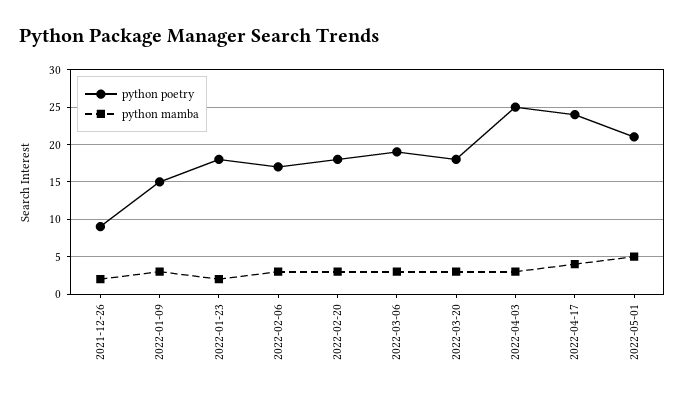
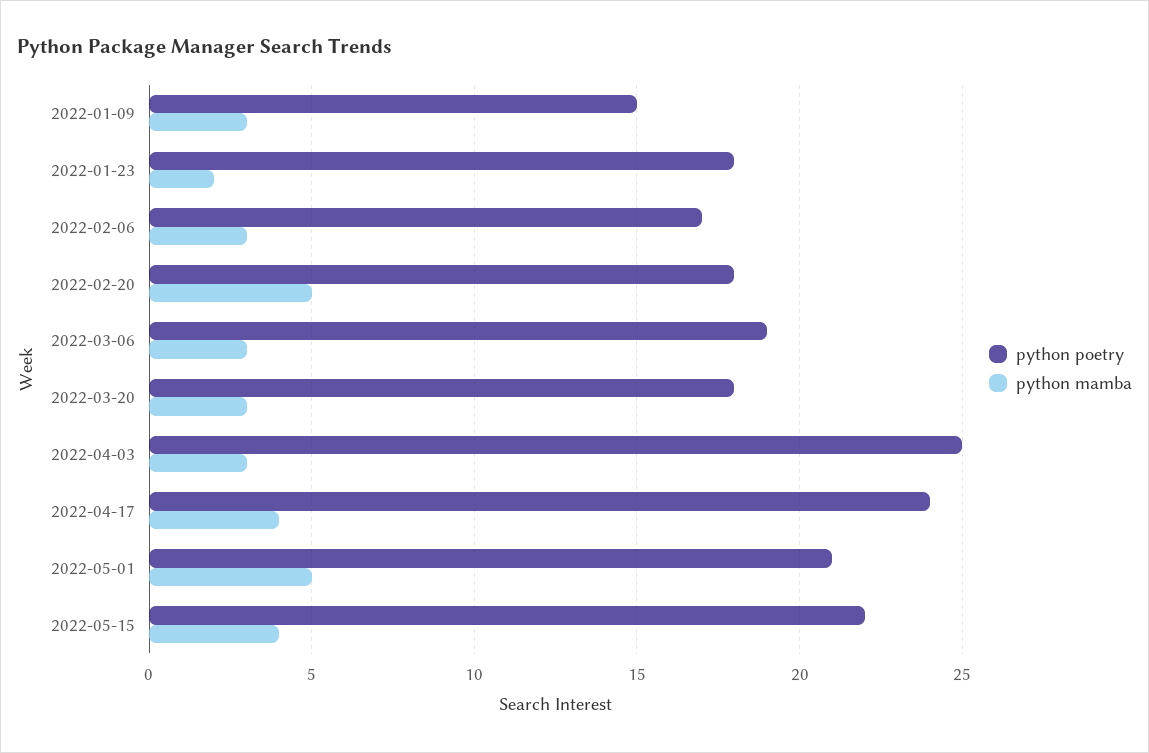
python poetry, 2021-12-26: 9 -> none
python mamba, 2021-12-26: 2 -> none
python mamba, 2022-02-20: 3 -> 5
python poetry, 2022-05-15: none -> 22
python mamba, 2022-05-15: none -> 4

